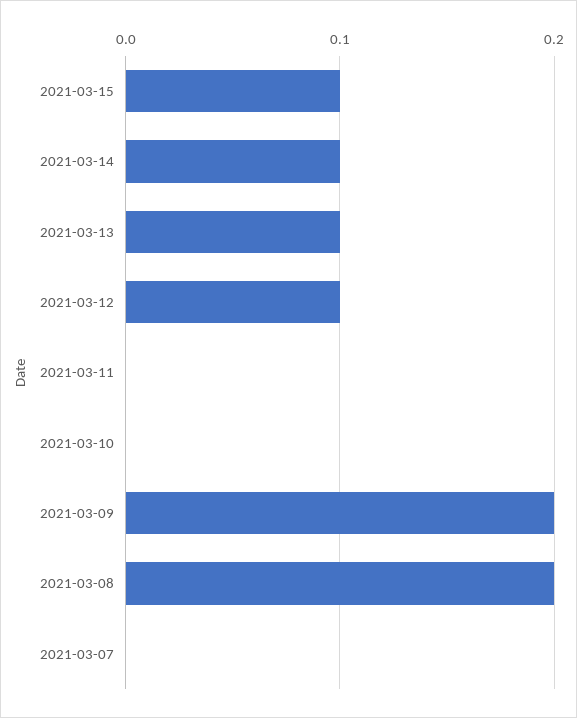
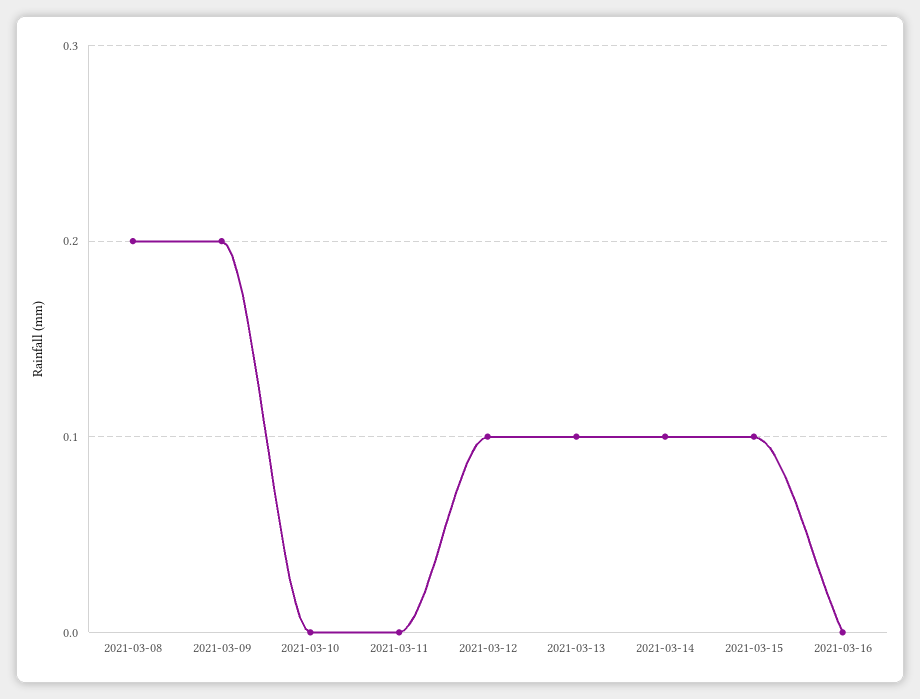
2021-03-07: 0 -> none
2021-03-16: none -> 0

